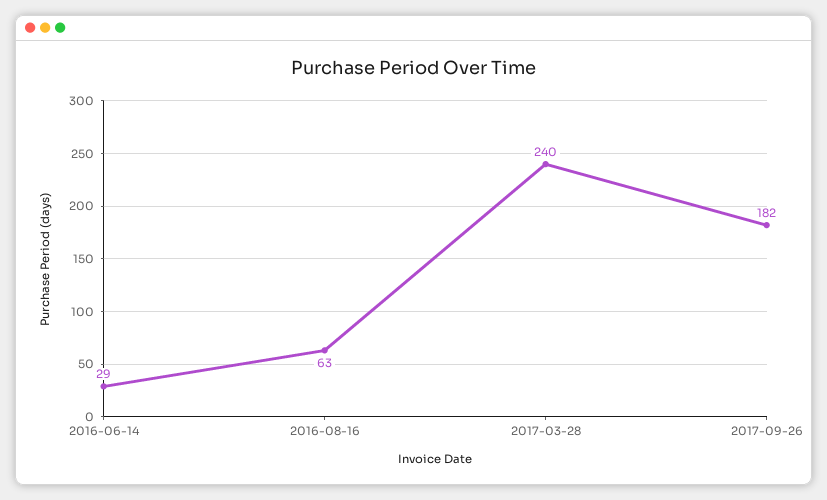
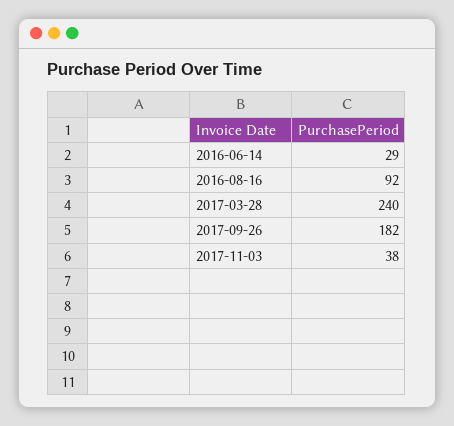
2016-08-16: 63 -> 92
2017-11-03: none -> 38

